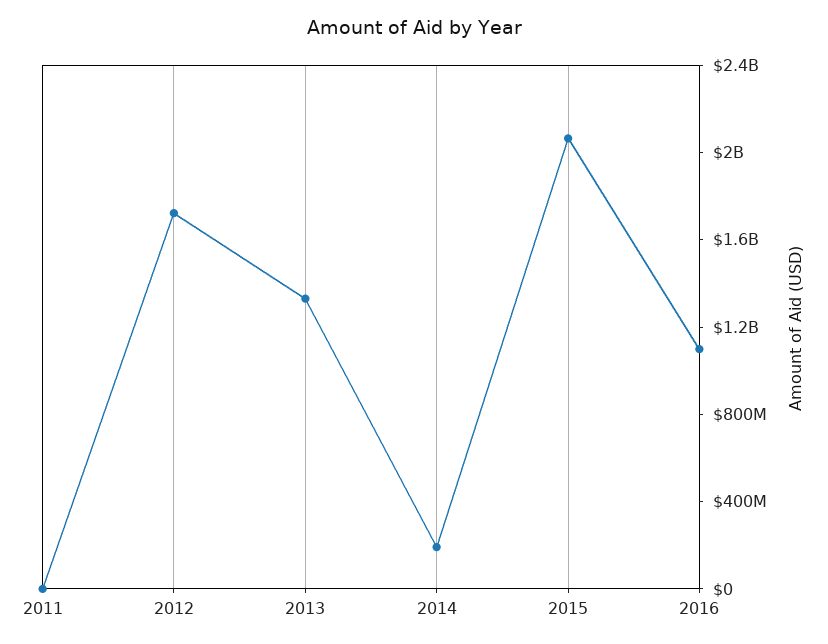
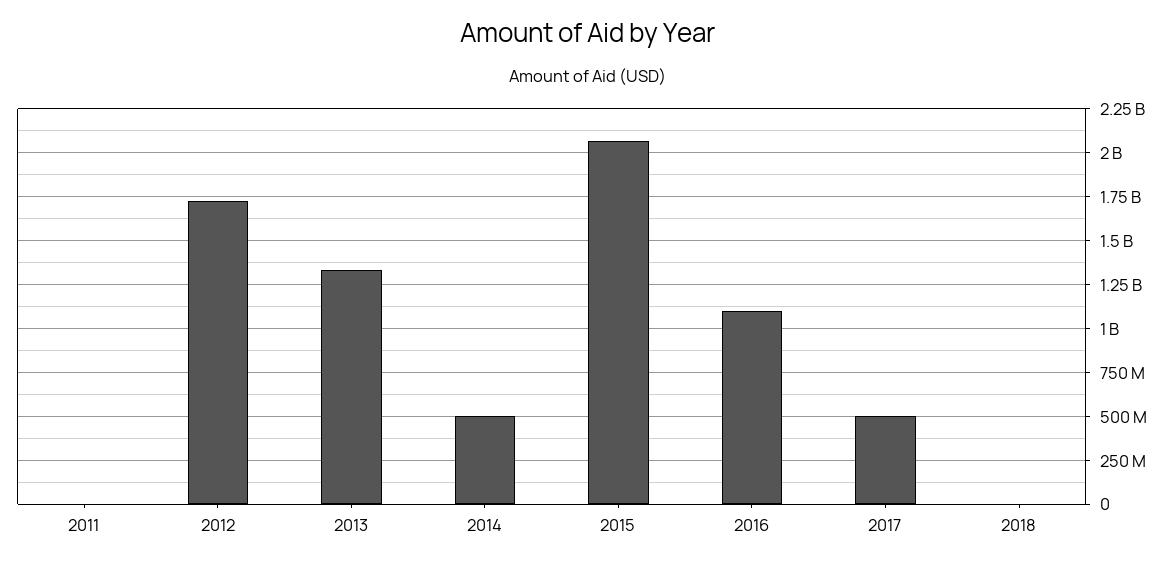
2014: 200000000 -> 500000000
2017: none -> 500000000
2018: none -> 0

